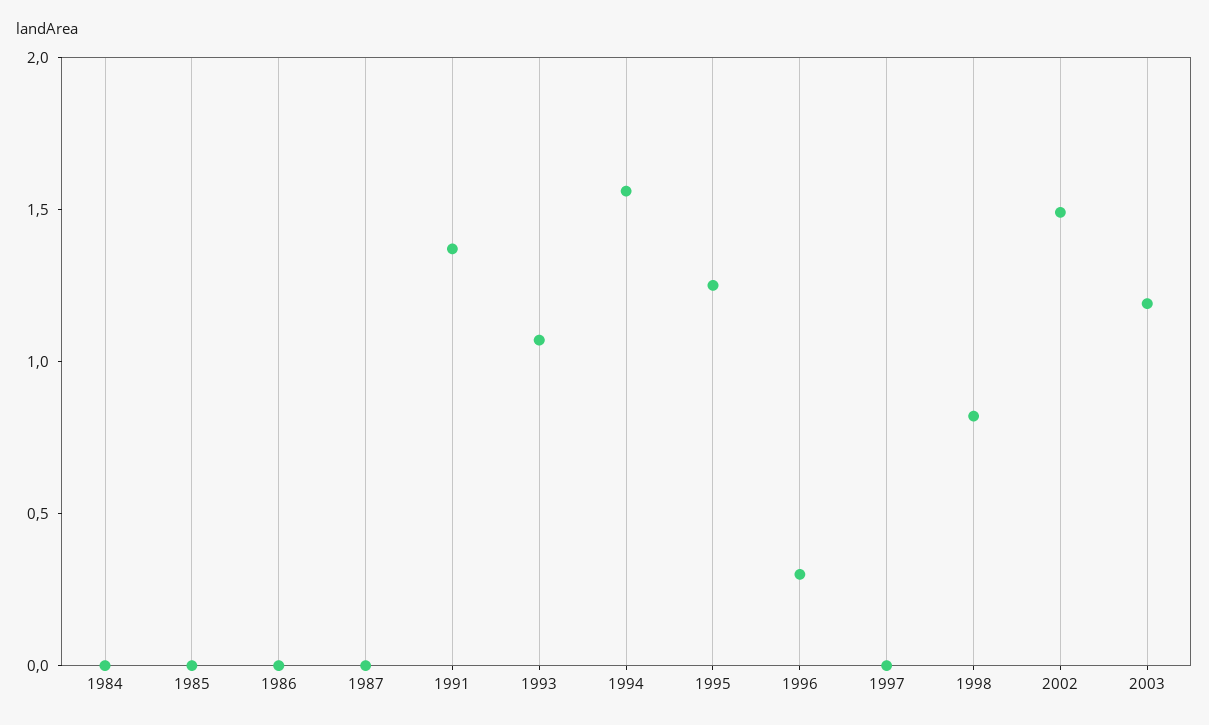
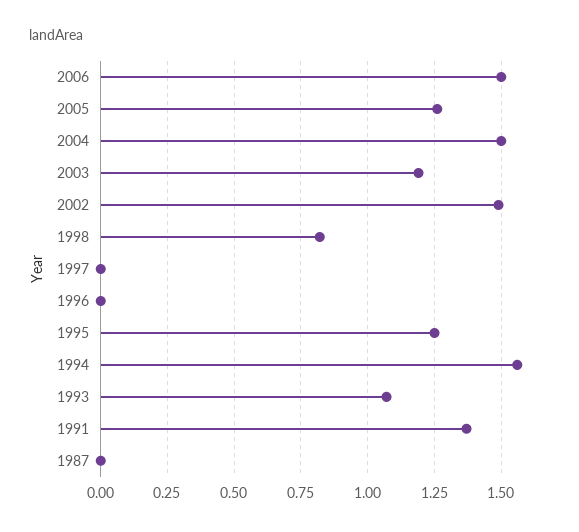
1984: 0 -> none
1985: 0 -> none
1986: 0 -> none
1996: 0.3 -> 0
2006: none -> 1.5
2005: none -> 1.25
2004: none -> 1.5

